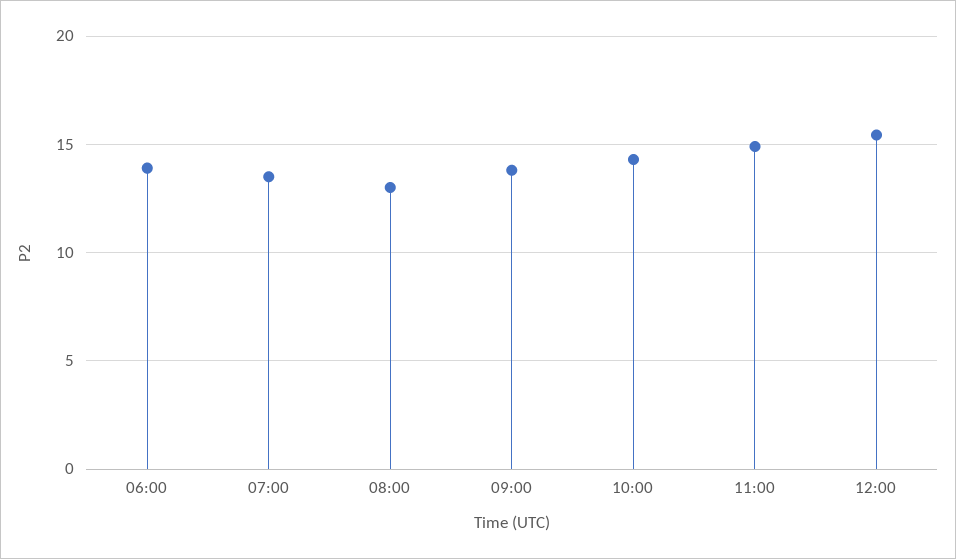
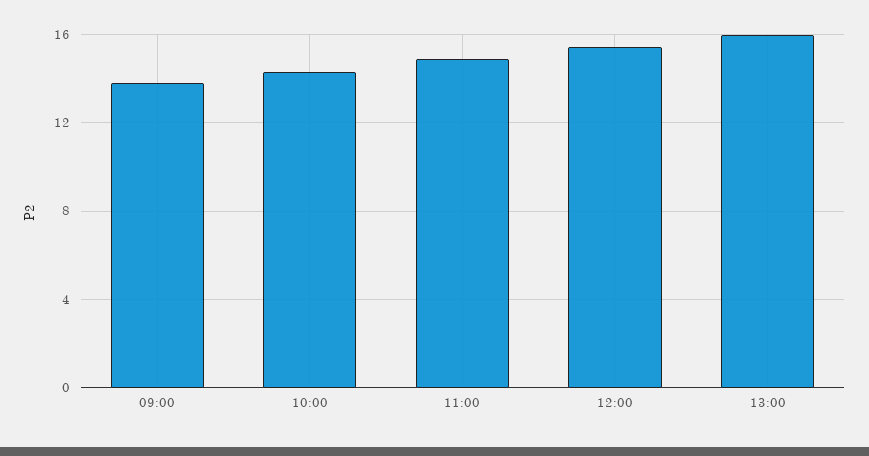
06:00: 14 -> none
07:00: 13.5 -> none
08:00: 13 -> none
13:00: none -> 16

